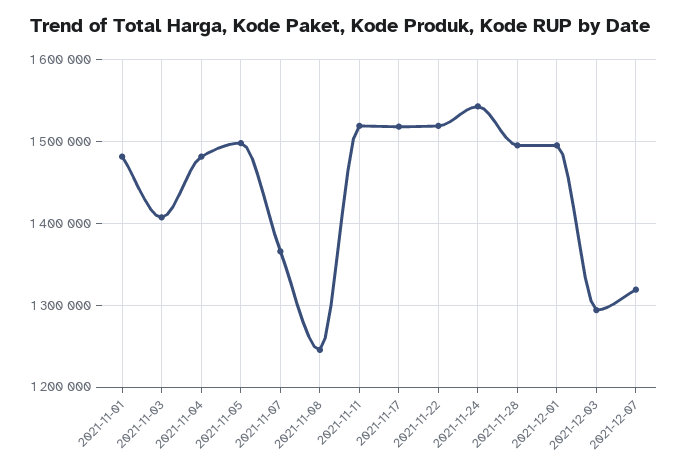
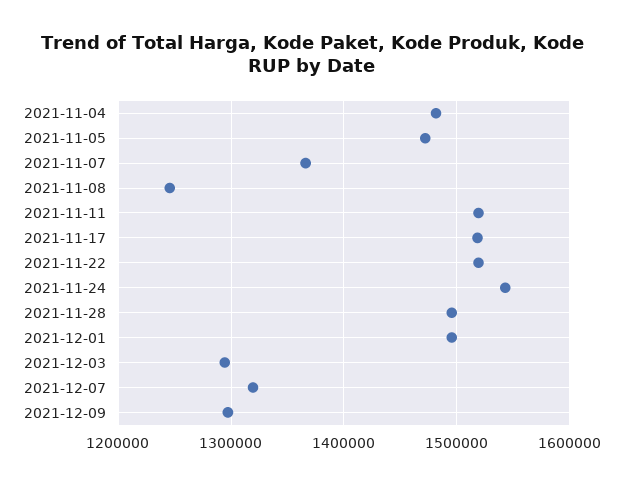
2021-11-01: 1480000 -> none
2021-11-03: 1410000 -> none
2021-11-05: 1500000 -> 1470000
2021-12-09: none -> 1300000

